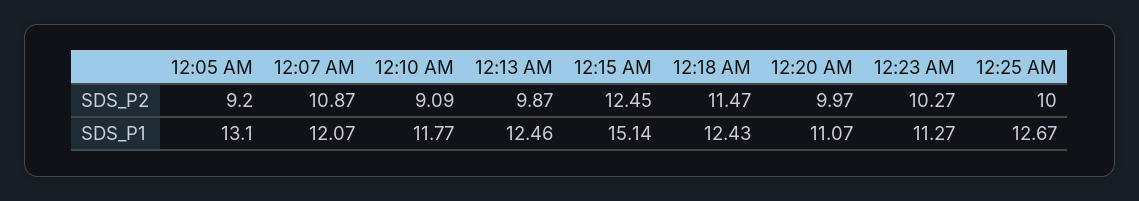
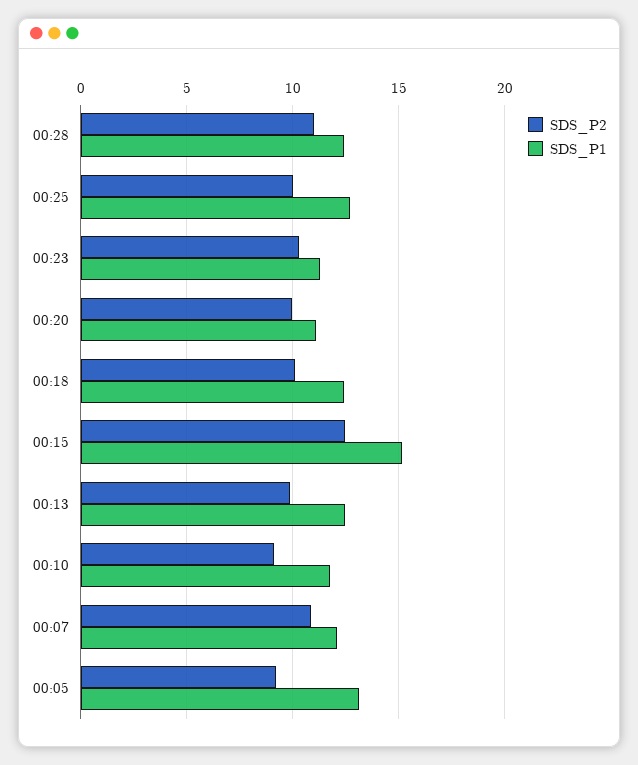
SDS_P2, 12:18 AM: 11.47 -> 10
SDS_P2, 00:28: none -> 11
SDS_P1, 00:28: none -> 12.5

